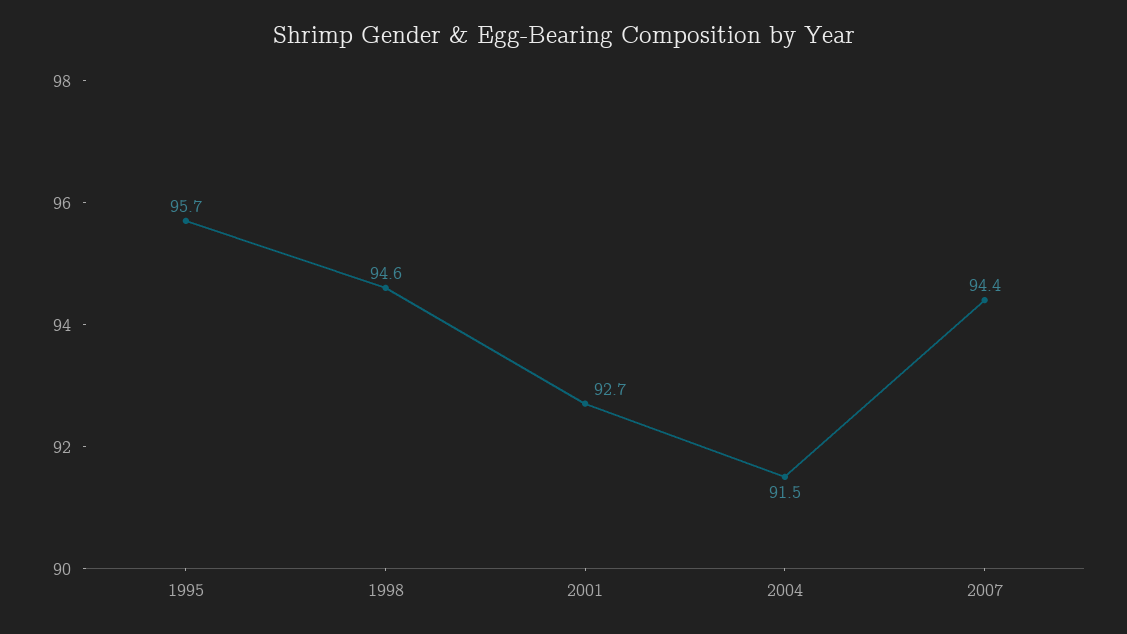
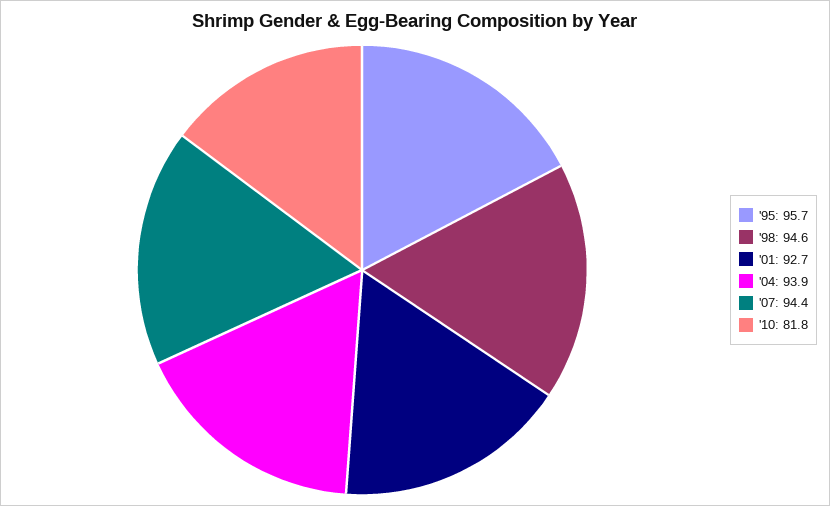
2004: 91.5 -> 93.9
'10: none -> 81.8

